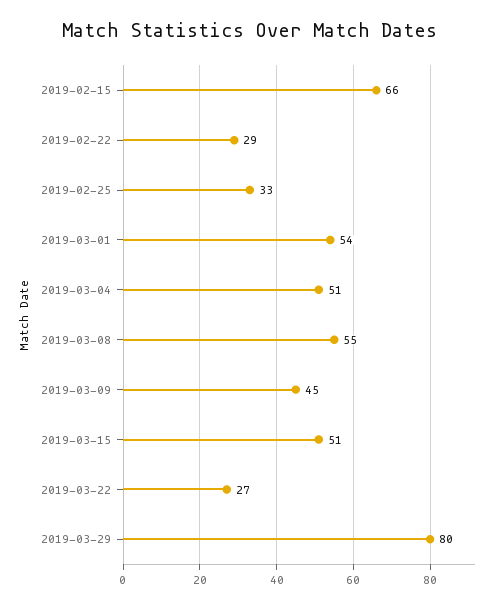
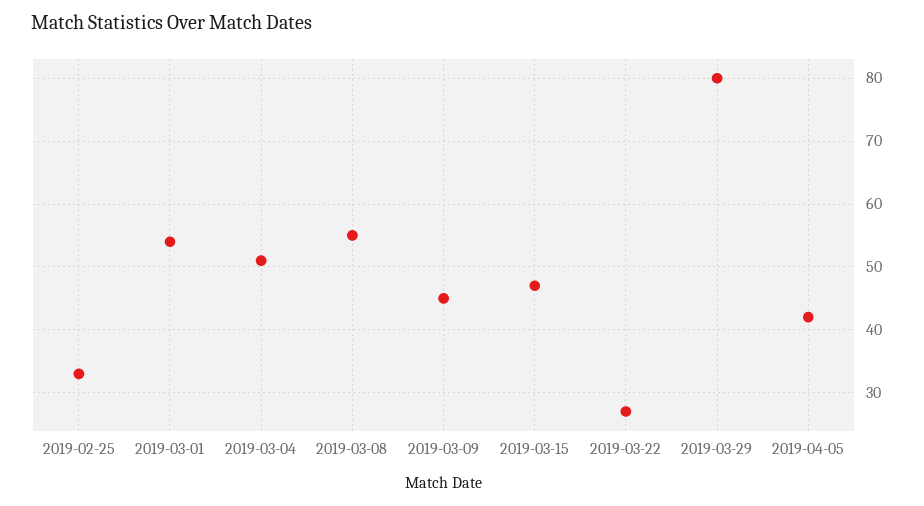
2019-02-15: 66 -> none
2019-02-22: 29 -> none
2019-03-15: 51 -> 47
2019-04-05: none -> 42

